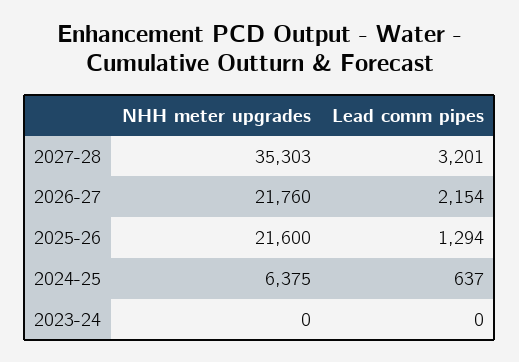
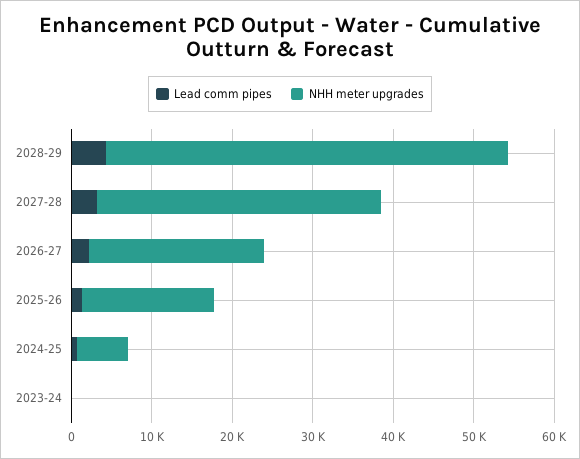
NHH meter upgrades, 2025-26: 21600 -> 16000
Lead comm pipes, 2028-29: none -> 4000
NHH meter upgrades, 2028-29: none -> 50000

